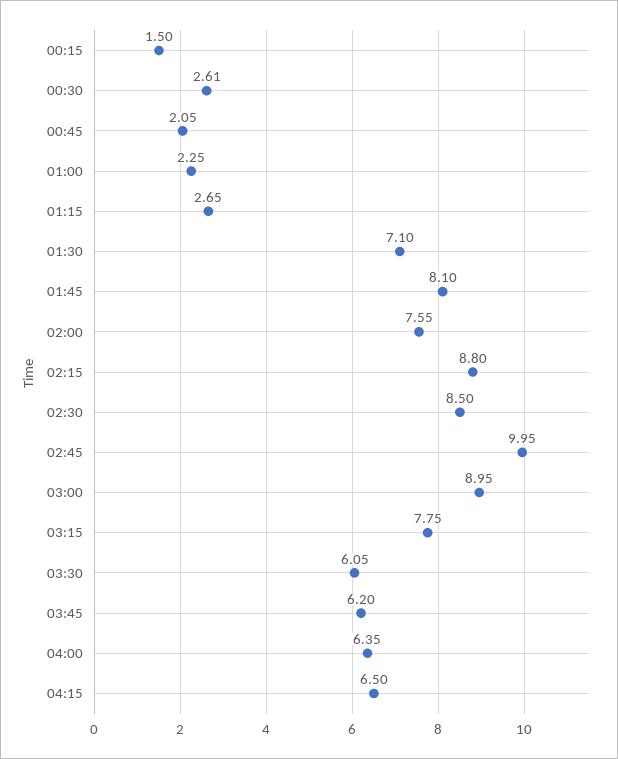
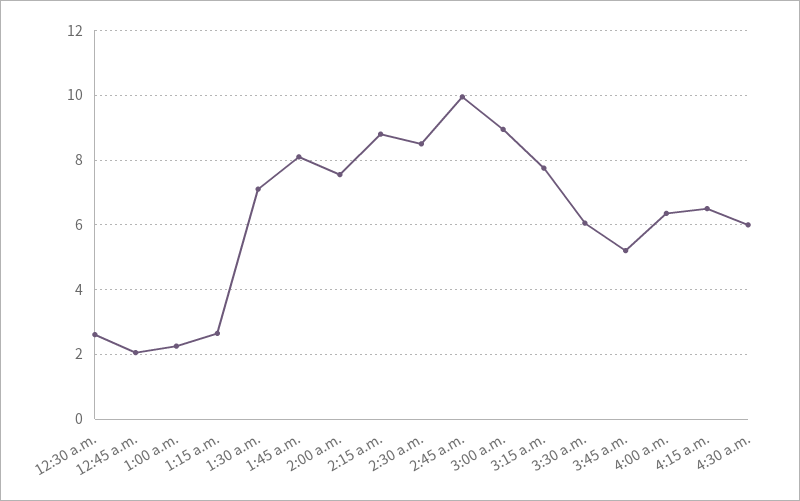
00:15: 1.5 -> none
03:45: 6.2 -> 5.2
4:30 a.m.: none -> 6

